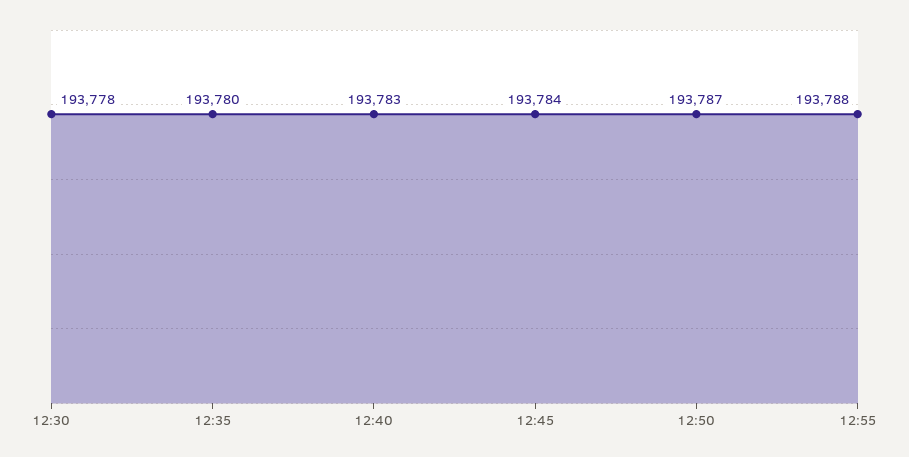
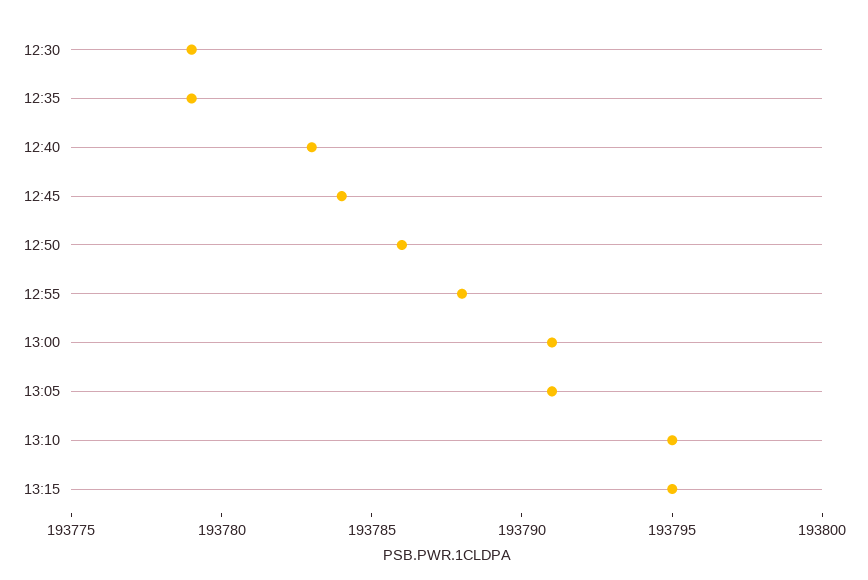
12:30: 193778 -> 193779
12:35: 193780 -> 193779
12:50: 193787 -> 193786
13:00: none -> 193791
13:05: none -> 193791
13:10: none -> 193795
13:15: none -> 193795

